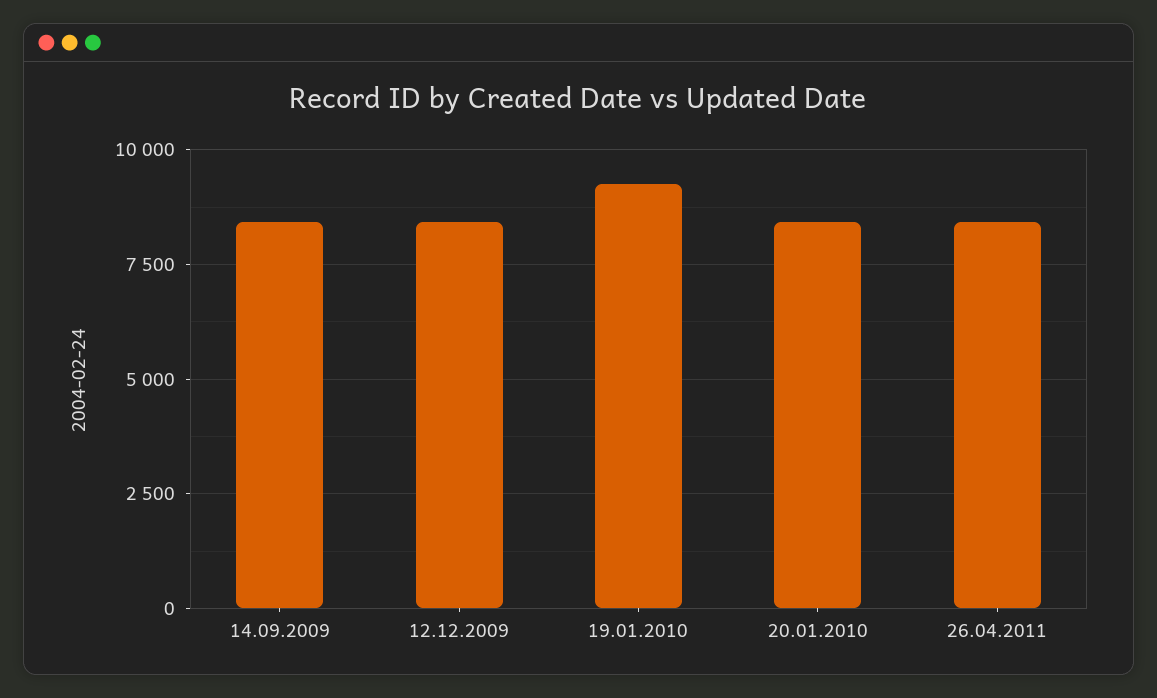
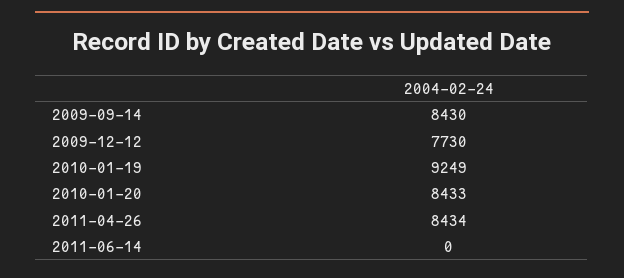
12.12.2009: 8500 -> 7730
2011-06-14: none -> 0

